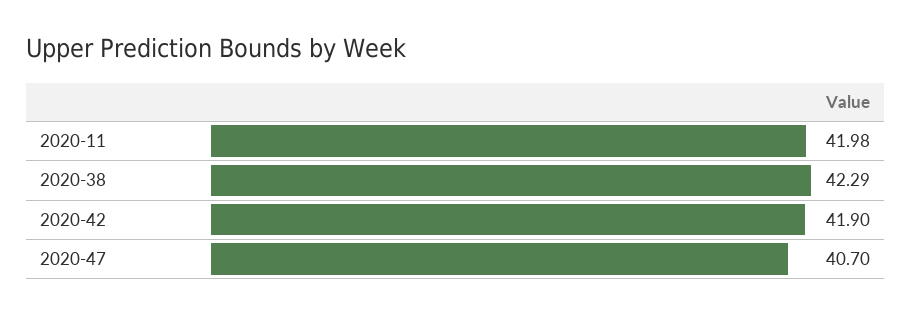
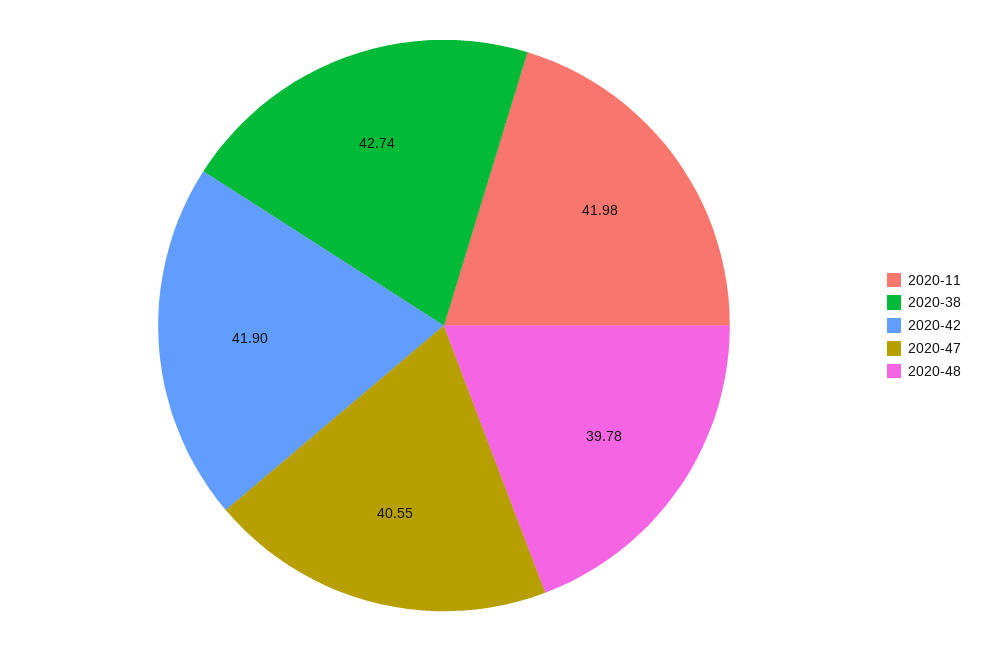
2020-38: 42.29 -> 42.74
2020-47: 40.7 -> 40.55
2020-48: none -> 39.78

